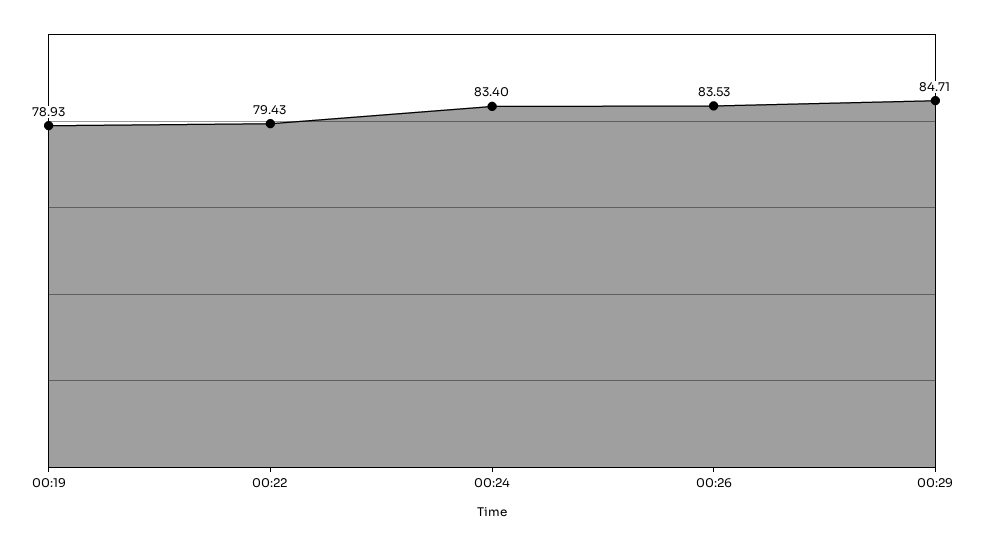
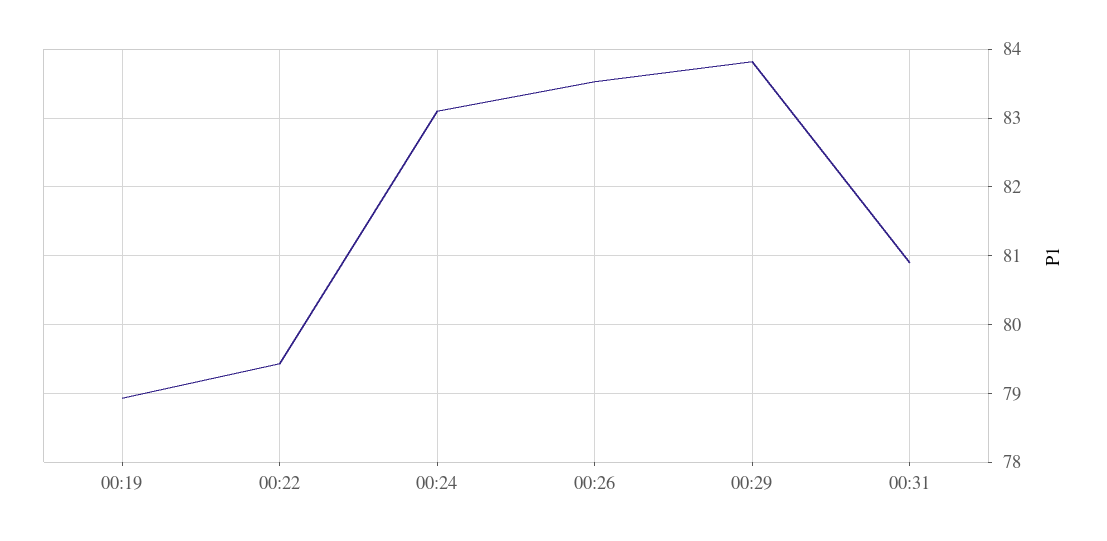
00:24: 83.4 -> 83.1
00:29: 84.71 -> 83.8
00:31: none -> 80.9

